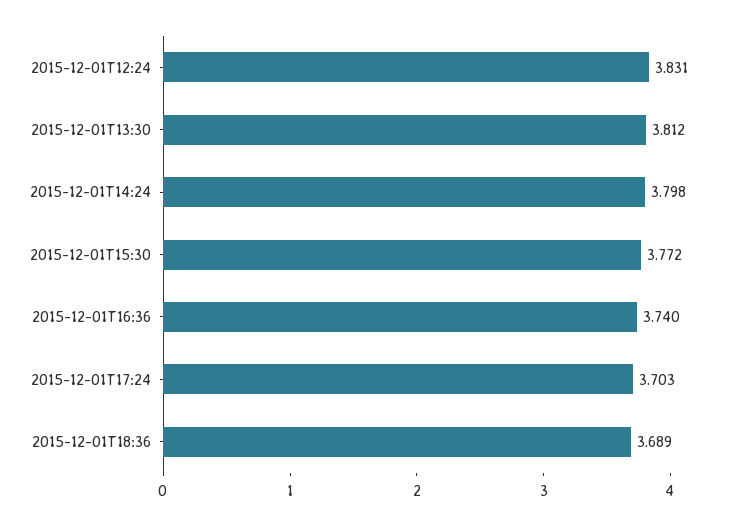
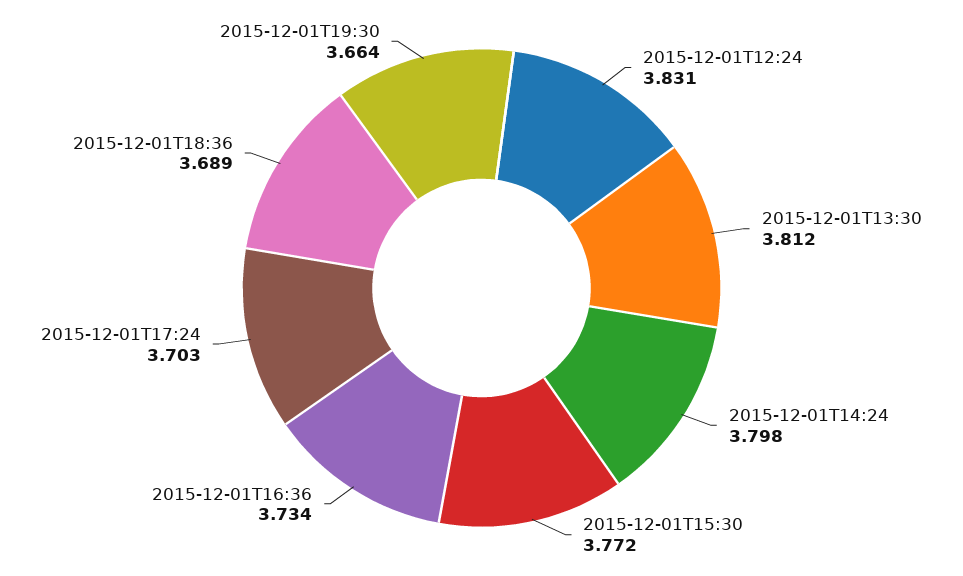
2015-12-01T16:36: 3.74 -> 3.734
2015-12-01T19:30: none -> 3.664

